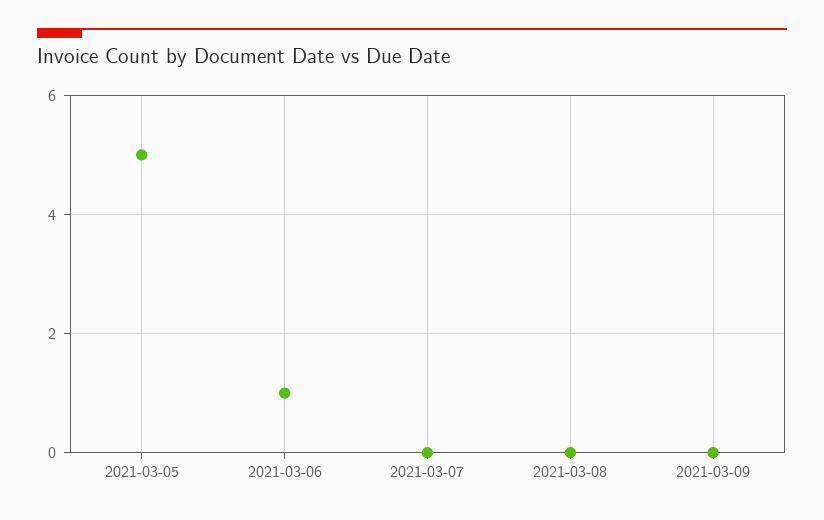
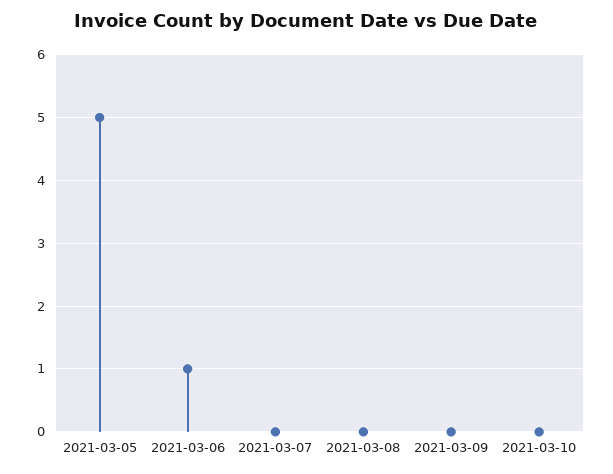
2021-03-10: none -> 0

